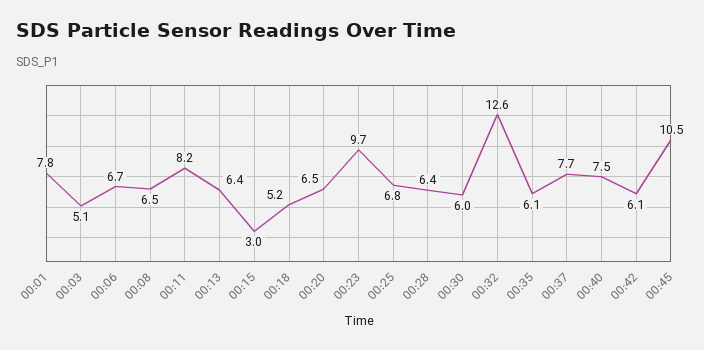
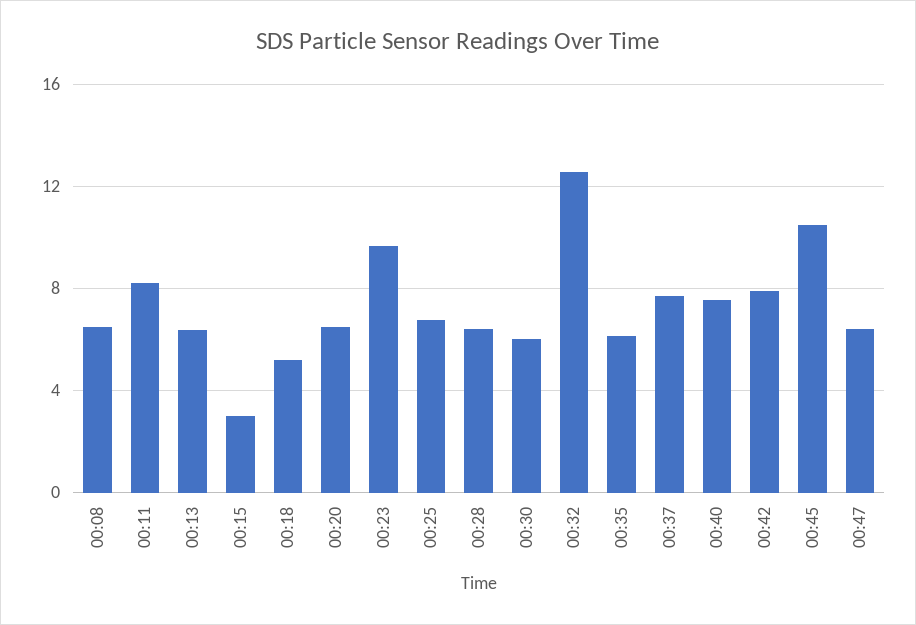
00:01: 7.8 -> none
00:03: 5.1 -> none
00:06: 6.7 -> none
00:42: 6.1 -> 8
00:47: none -> 6.5

